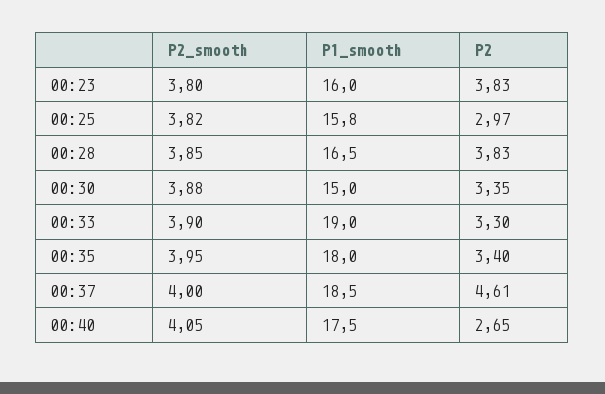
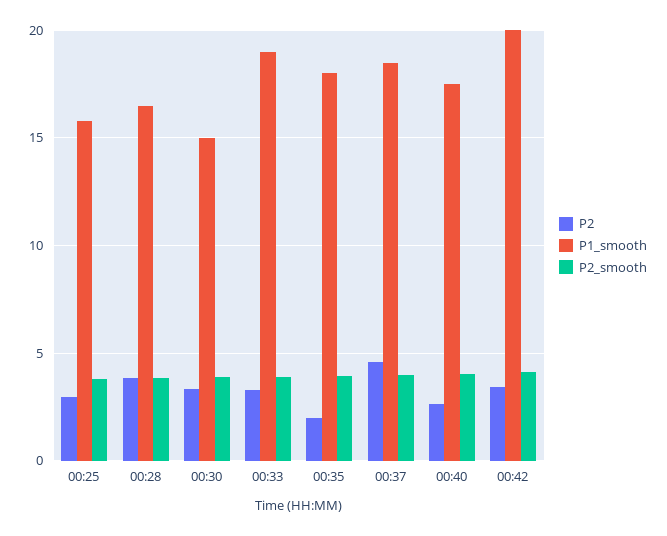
P2_smooth, 00:23: 3.8 -> none
P1_smooth, 00:23: 16 -> none
P2, 00:23: 3.83 -> none
P2, 00:35: 3.4 -> 2
P2, 00:42: none -> 3.5
P1_smooth, 00:42: none -> 20
P2_smooth, 00:42: none -> 4

